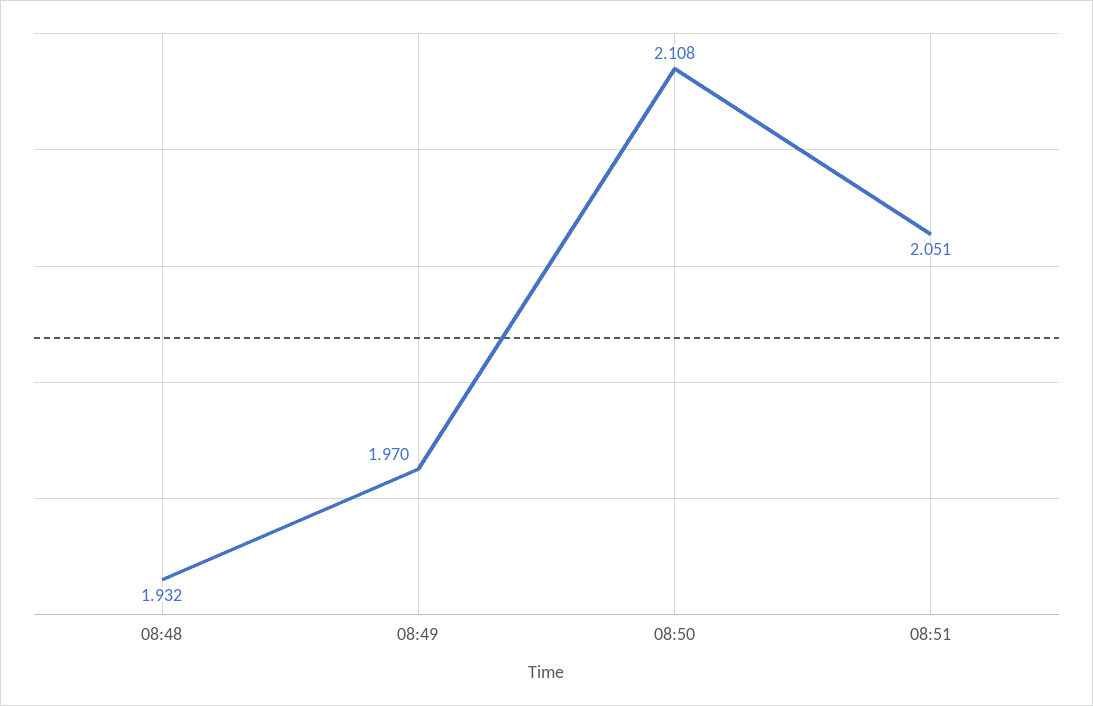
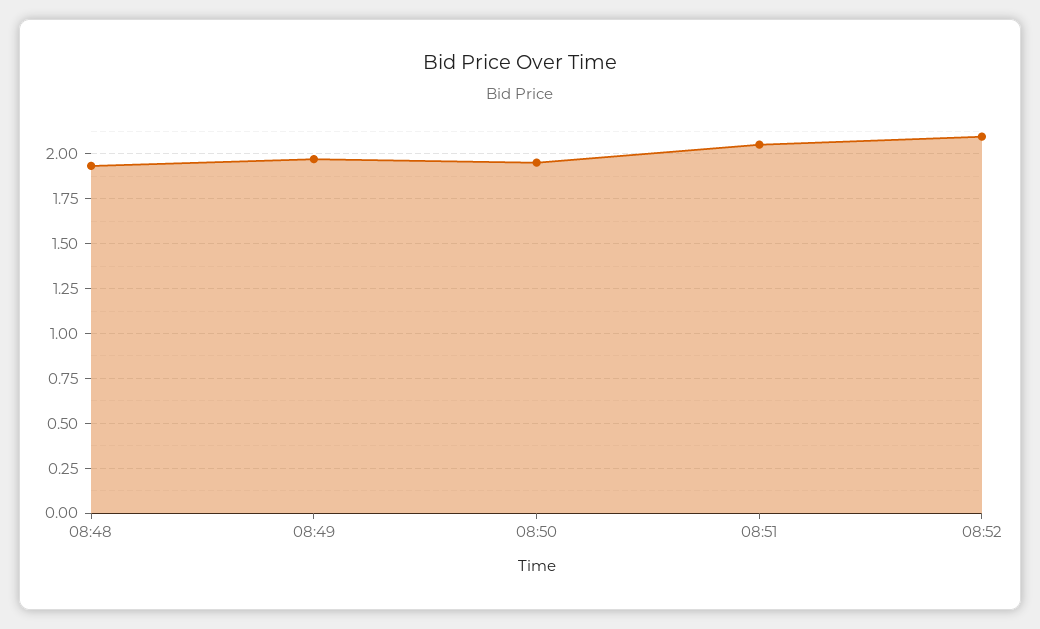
08:50: 2.108 -> 1.95
08:52: none -> 2.1

